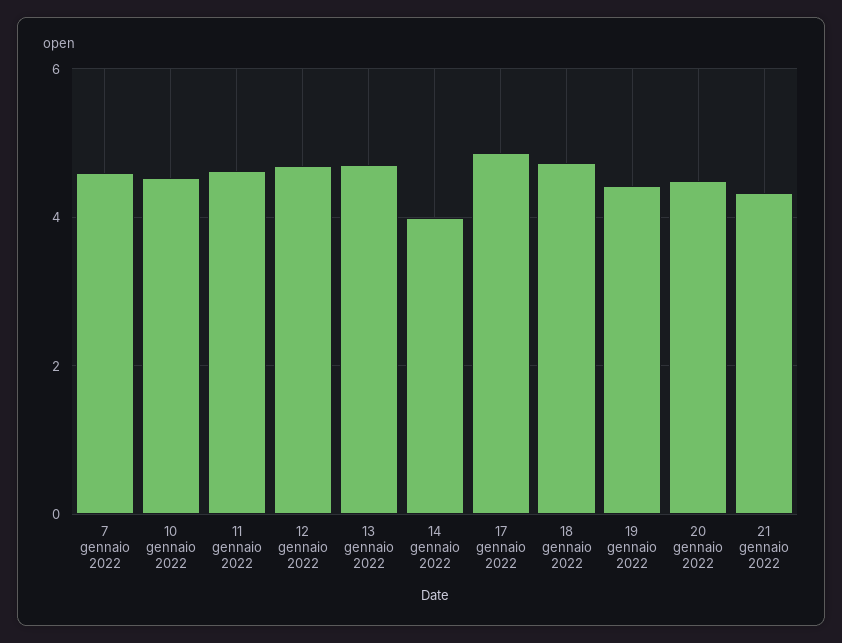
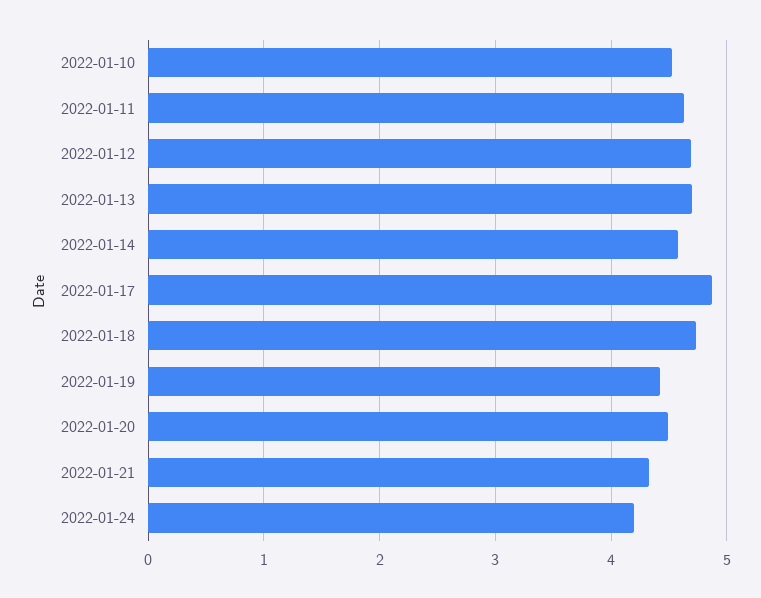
7 gennaio 2022: 4.6 -> none
14 gennaio 2022: 4 -> 4.6
2022-01-24: none -> 4.2

